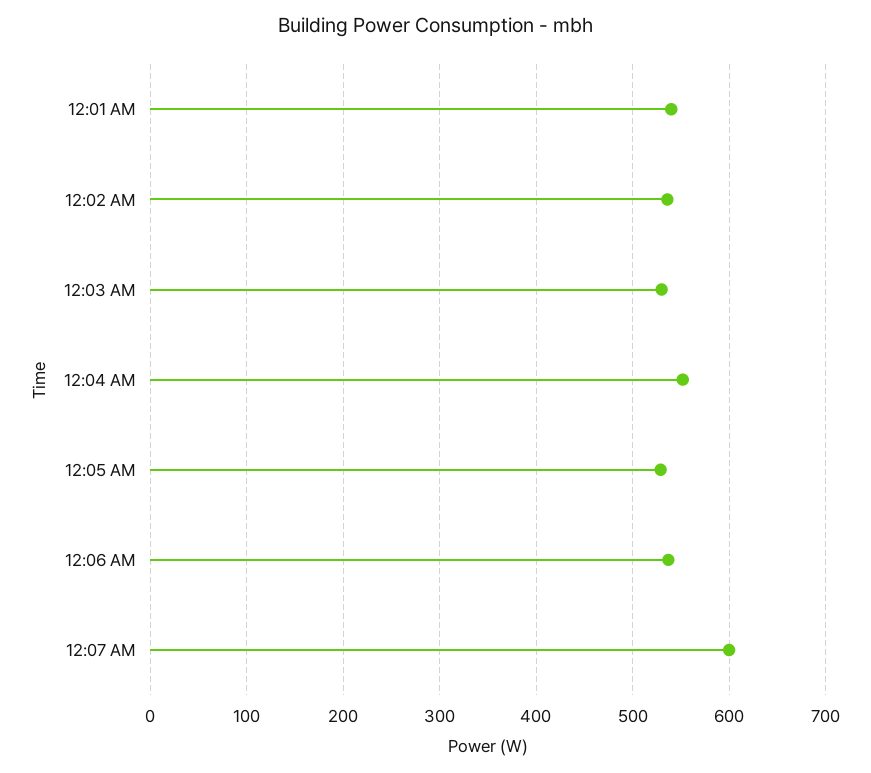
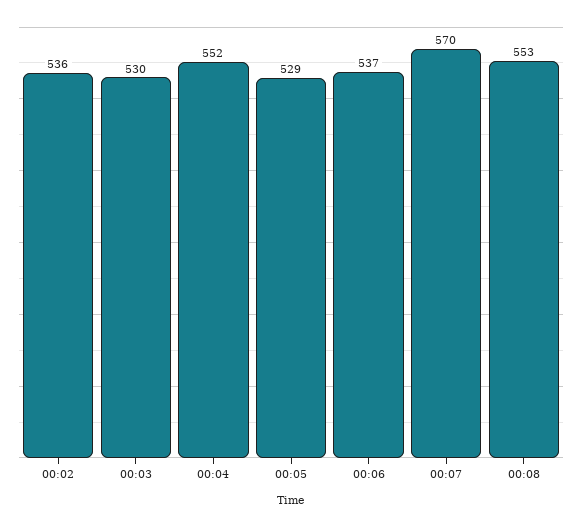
12:01 AM: 540 -> none
12:07 AM: 600 -> 570
00:08: none -> 553

